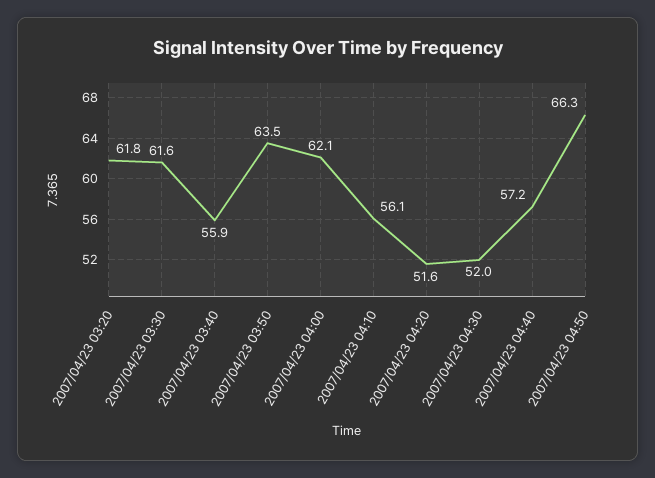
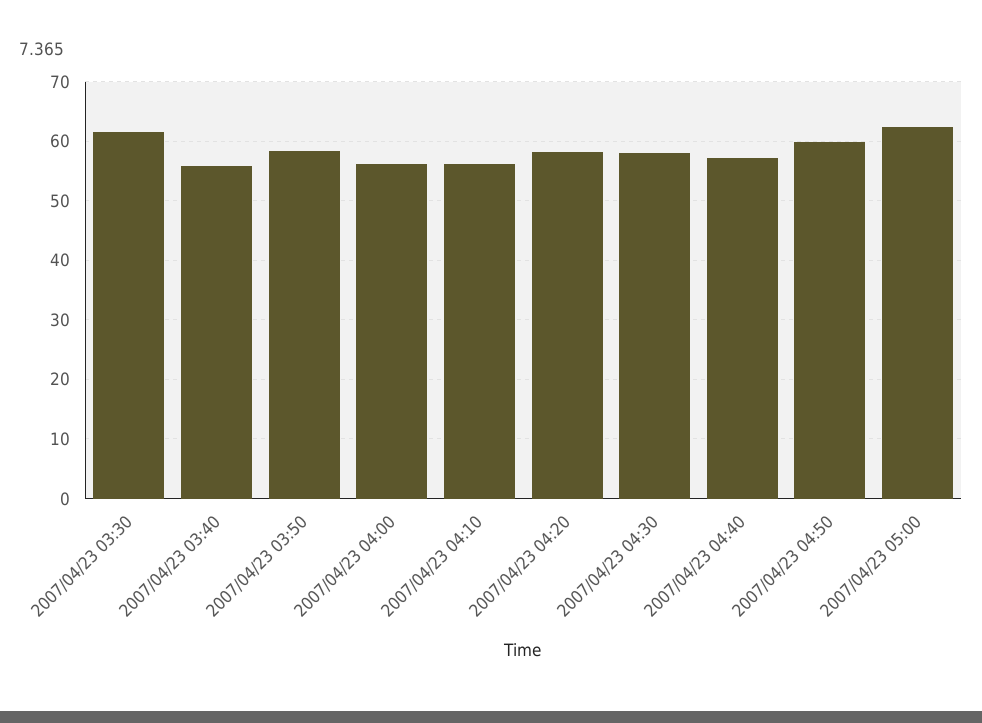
2007/04/23 03:20: 61.8 -> none
2007/04/23 03:50: 63.5 -> 58
2007/04/23 04:00: 62.1 -> 56
2007/04/23 04:20: 51.6 -> 58
2007/04/23 04:30: 52 -> 58
2007/04/23 04:50: 66.3 -> 60
2007/04/23 05:00: none -> 62

